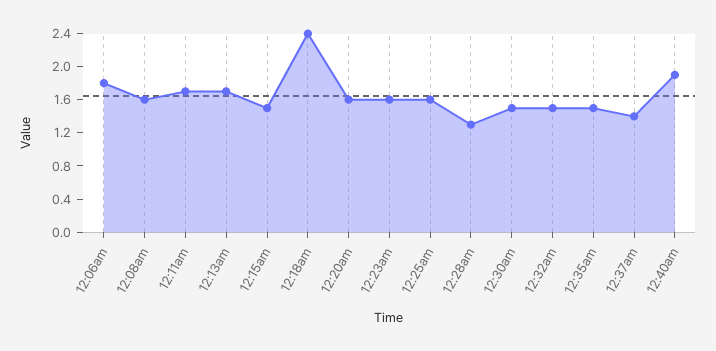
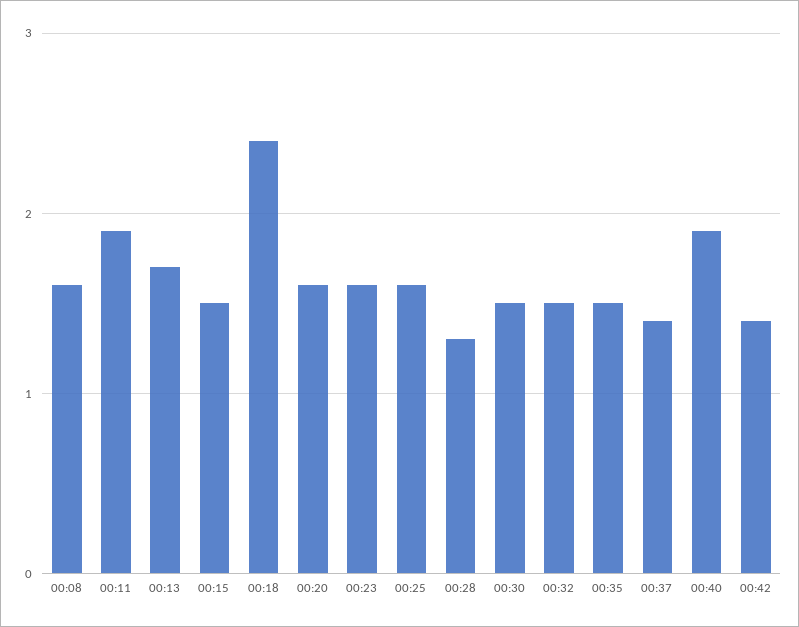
12:06am: 1.8 -> none
12:11am: 1.7 -> 1.9
00:42: none -> 1.4

